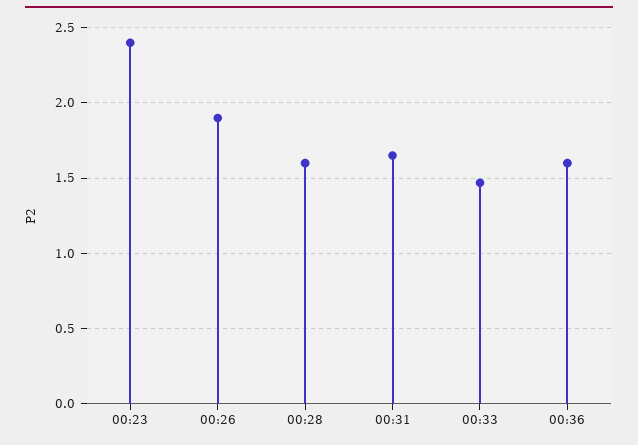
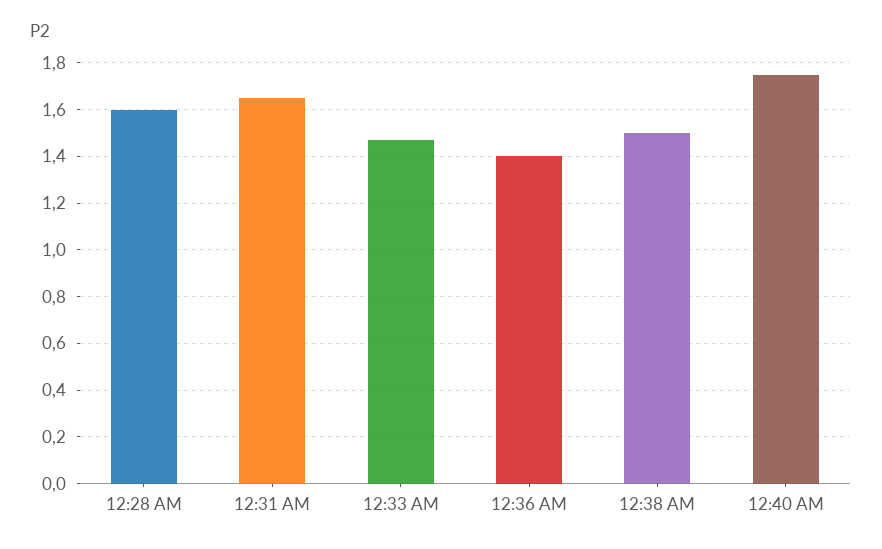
00:23: 2.4 -> none
00:26: 1.9 -> none
00:36: 1.6 -> 1.4
12:38 AM: none -> 1.5
12:40 AM: none -> 1.75

